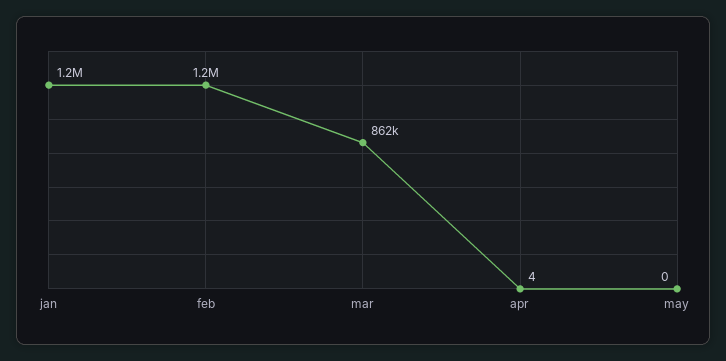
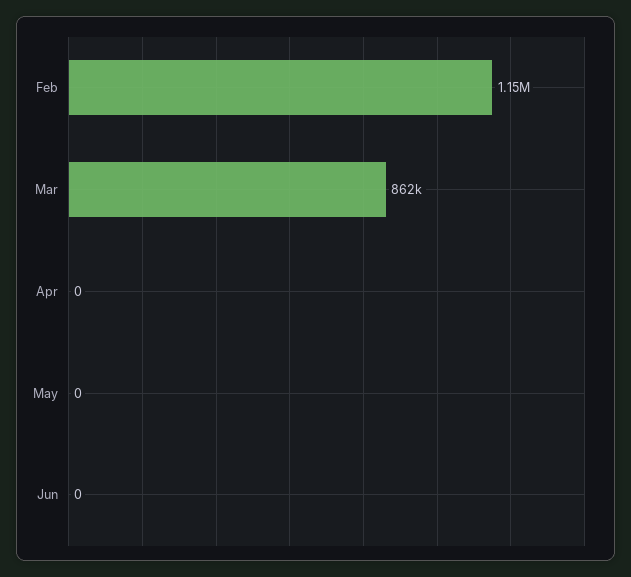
jan: 1200000 -> none
apr: 4 -> 0
Jun: none -> 0

